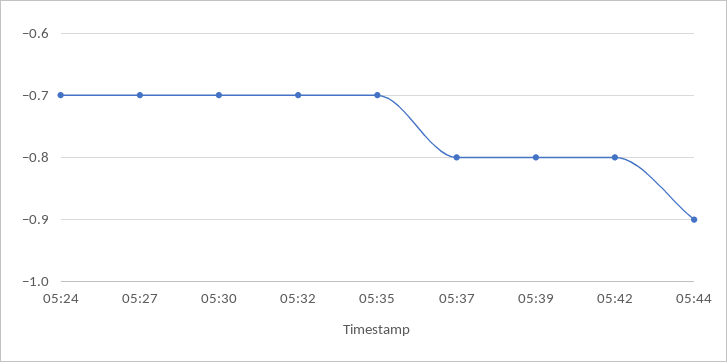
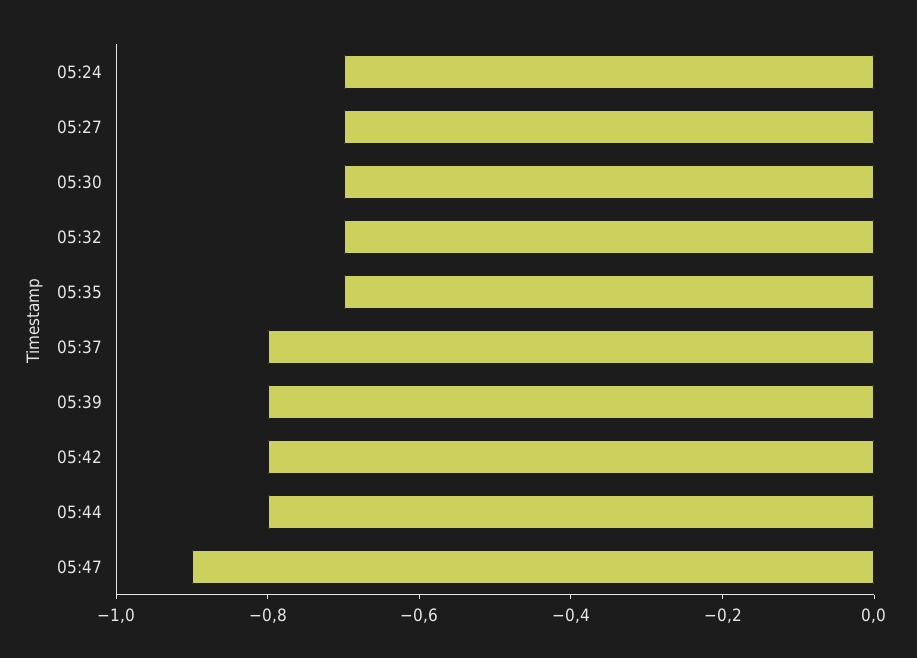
05:44: -0.9 -> -0.8
05:47: none -> -0.9

